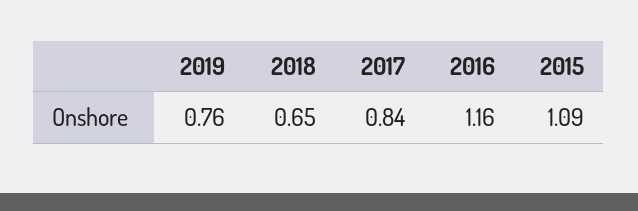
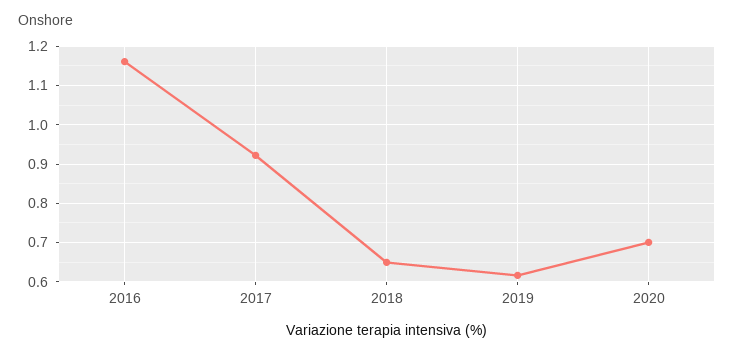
2019: 0.76 -> 0.62
2017: 0.84 -> 0.92
2015: 1.09 -> none
2020: none -> 0.7

